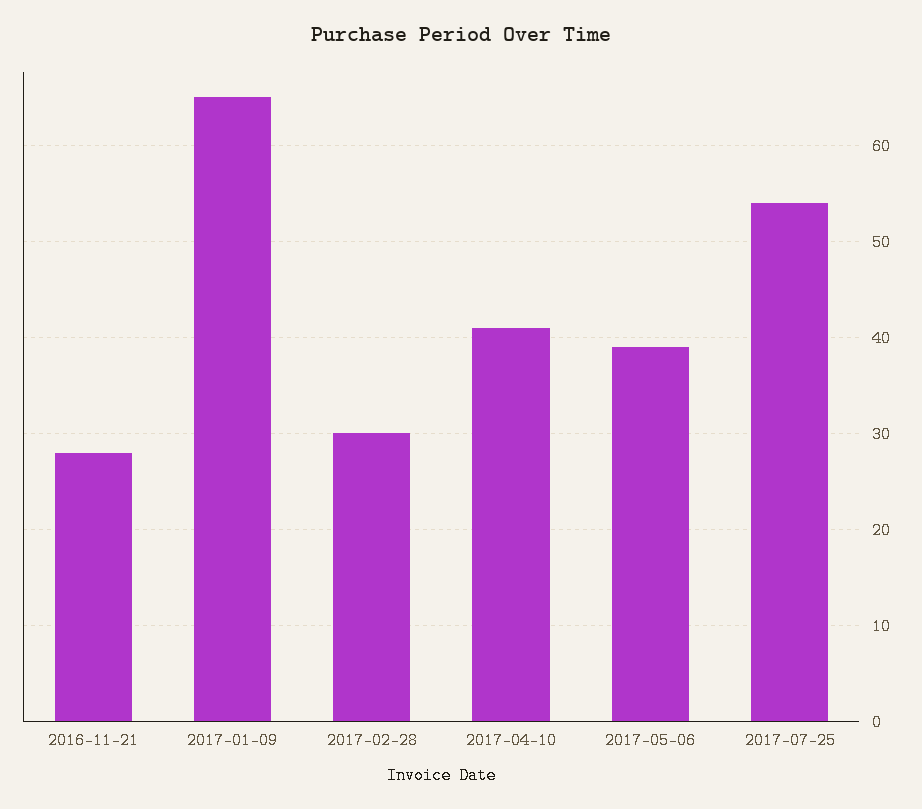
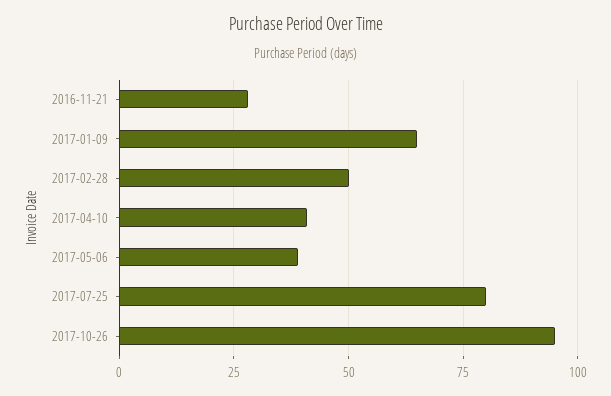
2017-02-28: 30 -> 50
2017-07-25: 54 -> 80
2017-10-26: none -> 95

